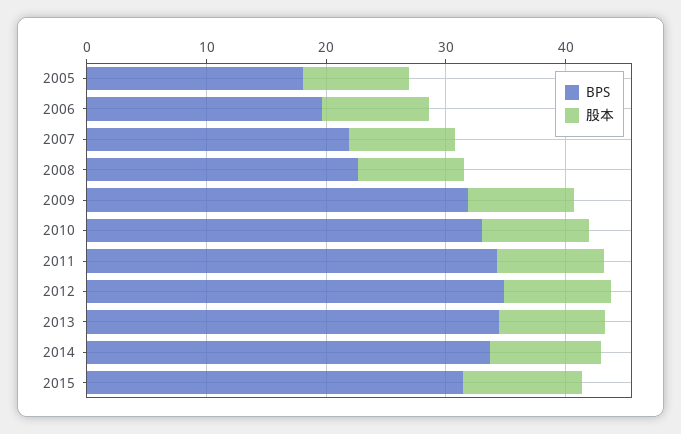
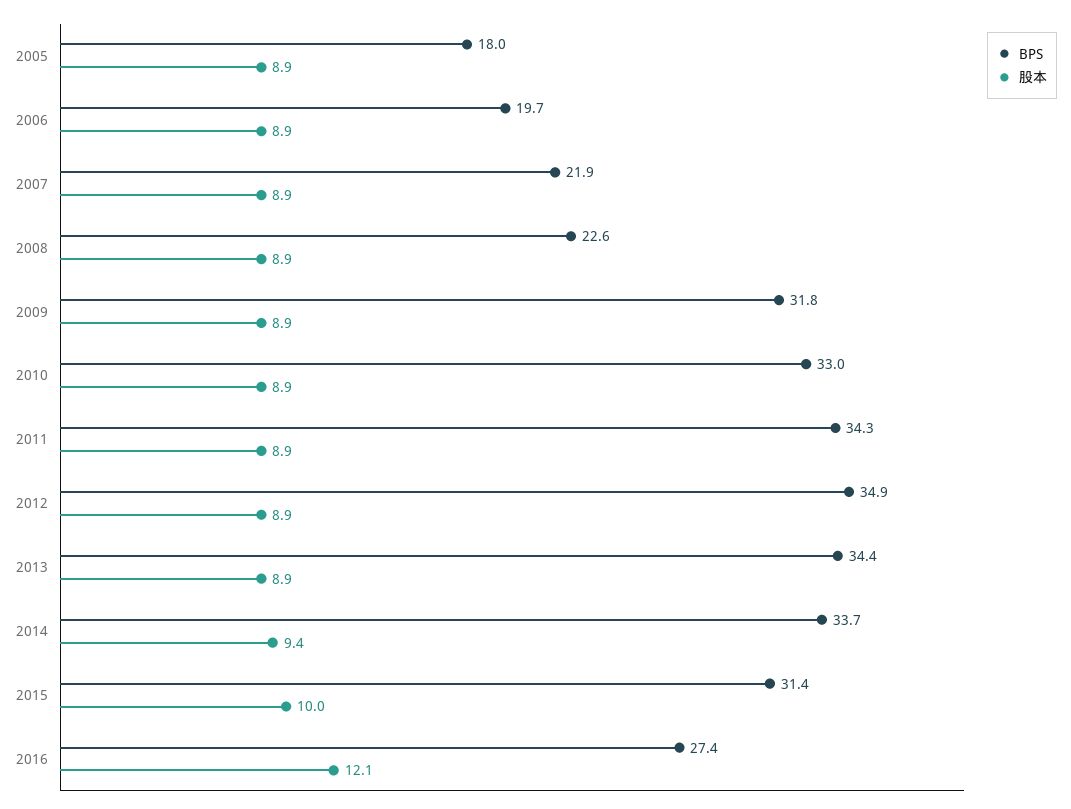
BPS, 2016: none -> 27.4
股本, 2016: none -> 12.1

